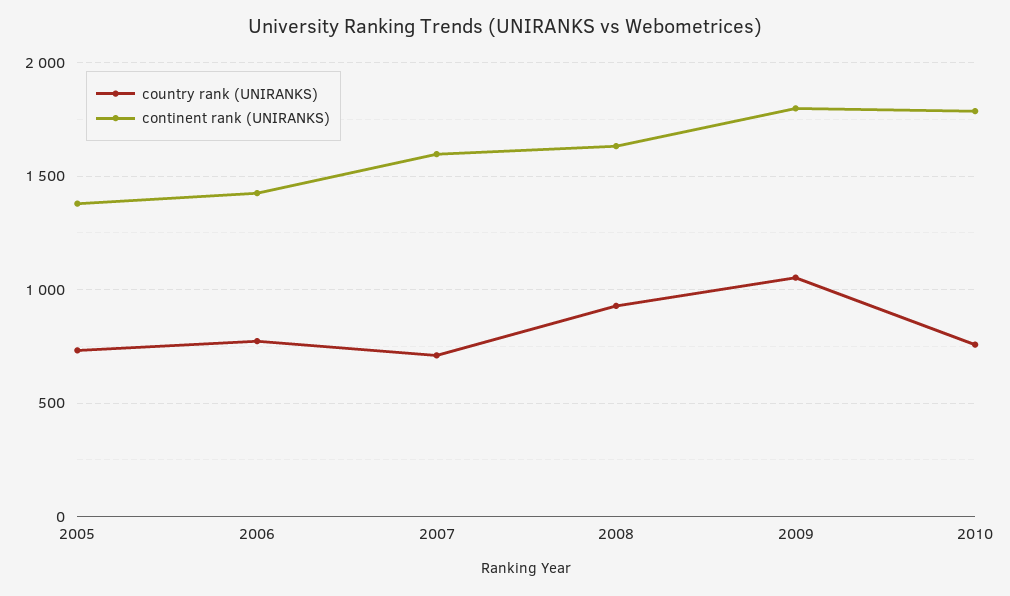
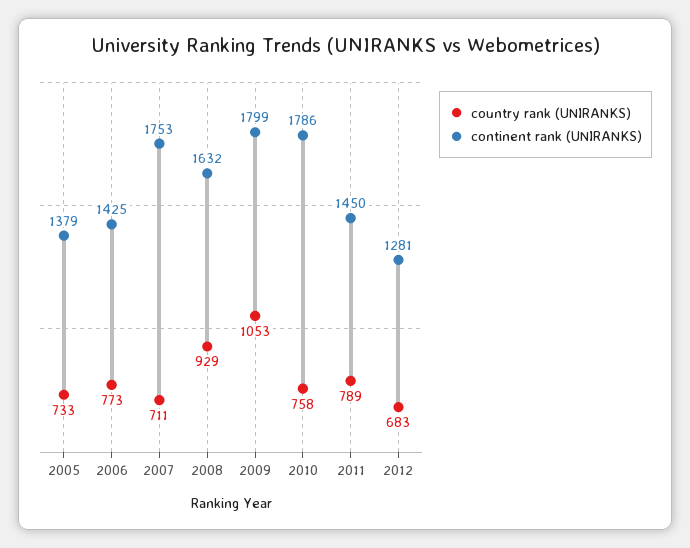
continent rank (UNIRANKS), 2007: 1600 -> 1753
country rank (UNIRANKS), 2011: none -> 789
continent rank (UNIRANKS), 2011: none -> 1450
country rank (UNIRANKS), 2012: none -> 683
continent rank (UNIRANKS), 2012: none -> 1281

